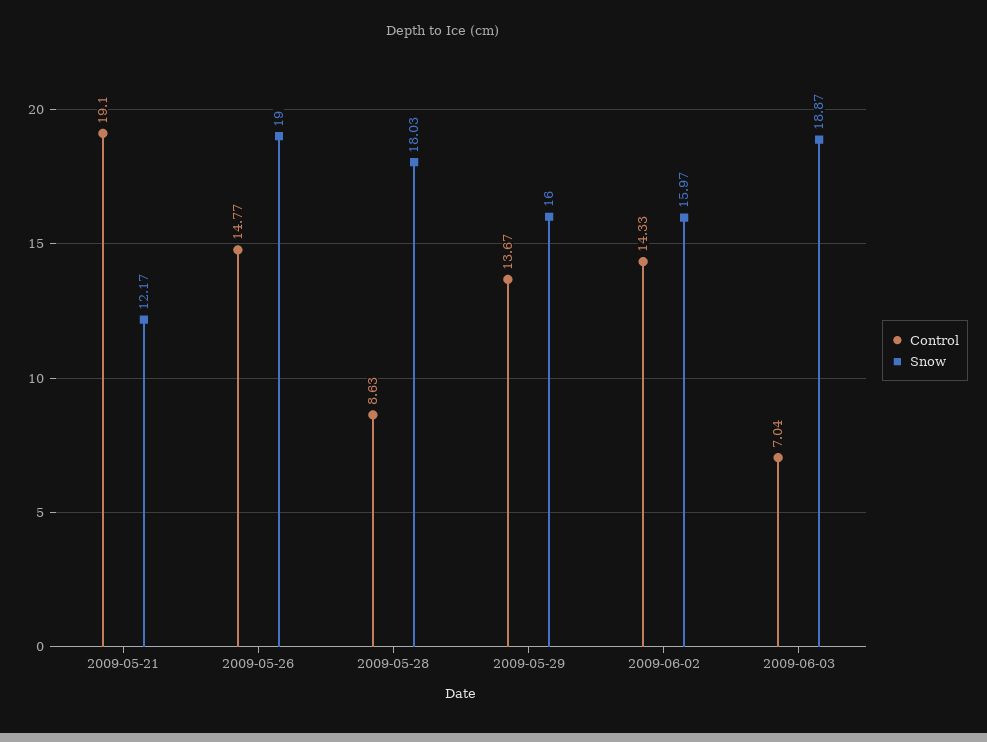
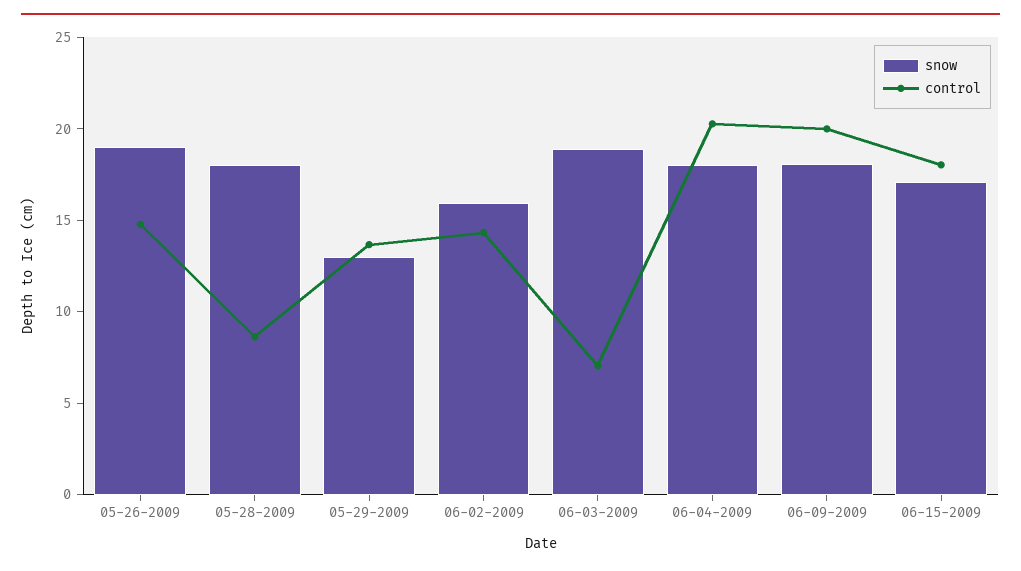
Control, 2009-05-21: 19.1 -> none
Snow, 2009-05-21: 12.17 -> none
Snow, 2009-05-29: 16 -> 13
Snow, 06-04-2009: none -> 18
Control, 06-04-2009: none -> 20
Snow, 06-09-2009: none -> 18
Control, 06-09-2009: none -> 20
Snow, 06-15-2009: none -> 17
Control, 06-15-2009: none -> 18

